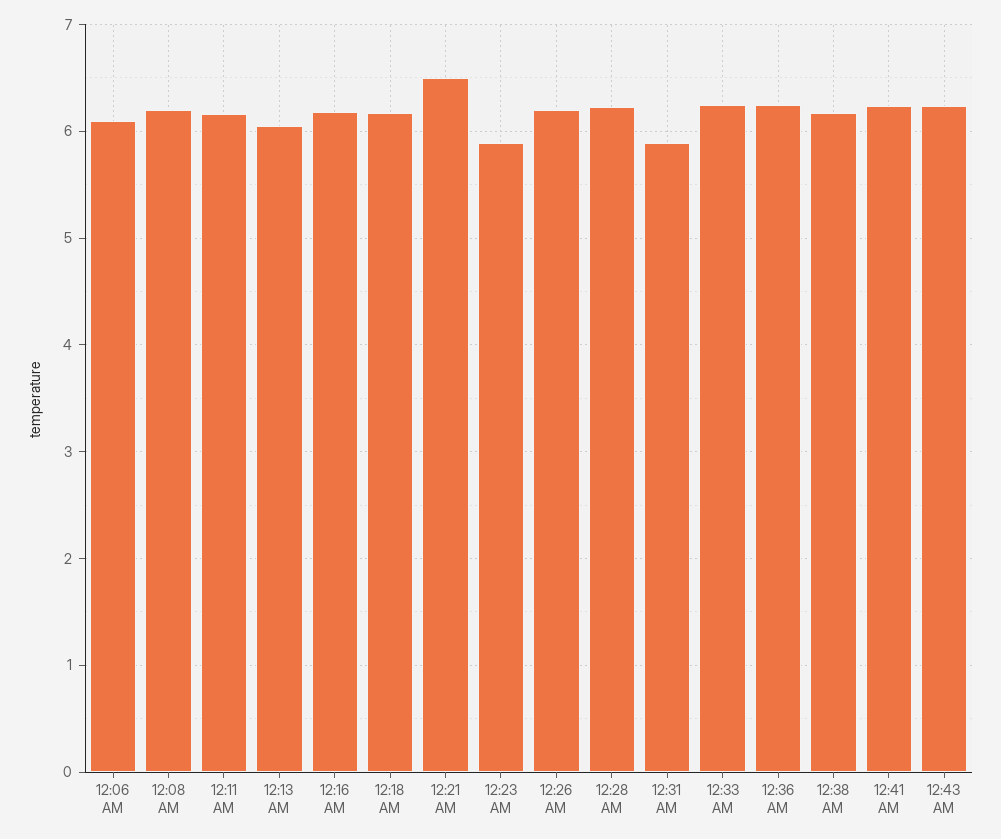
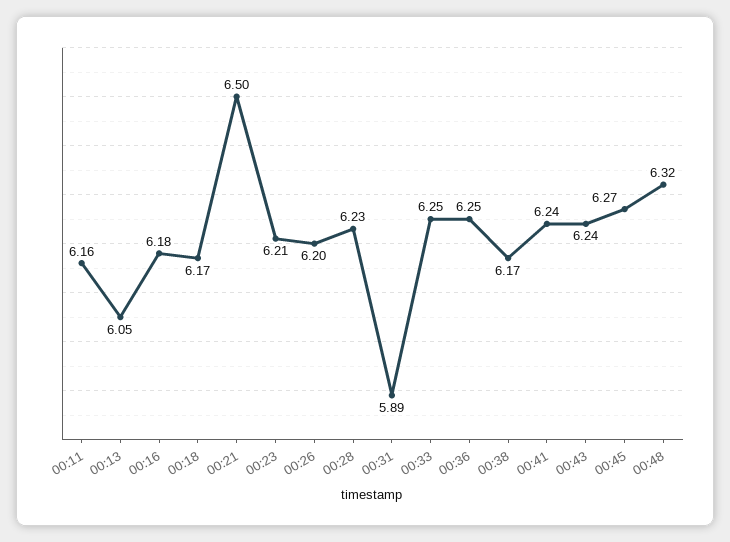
12:06 AM: 6.1 -> none
12:08 AM: 6.2 -> none
12:23 AM: 5.9 -> 6.21
00:45: none -> 6.27
00:48: none -> 6.32

